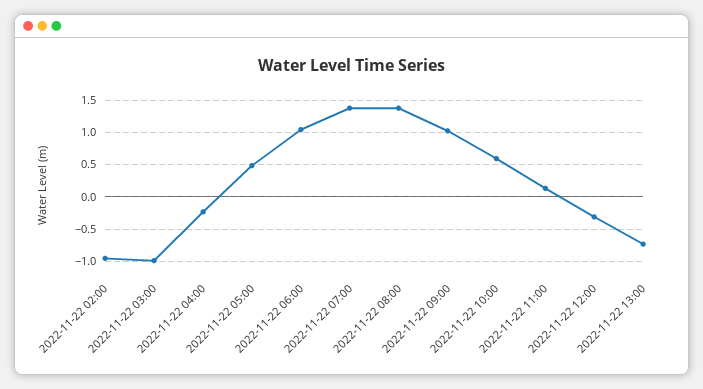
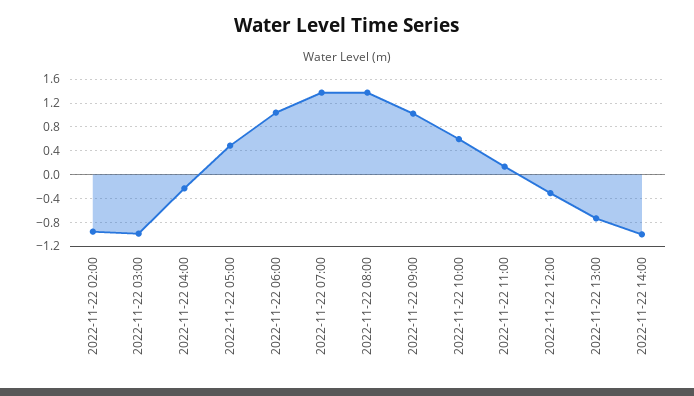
2022-11-22 14:00: none -> -1

